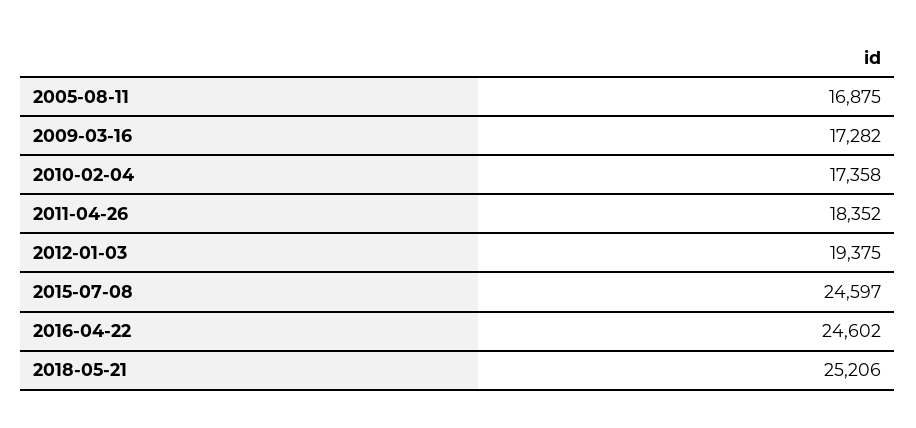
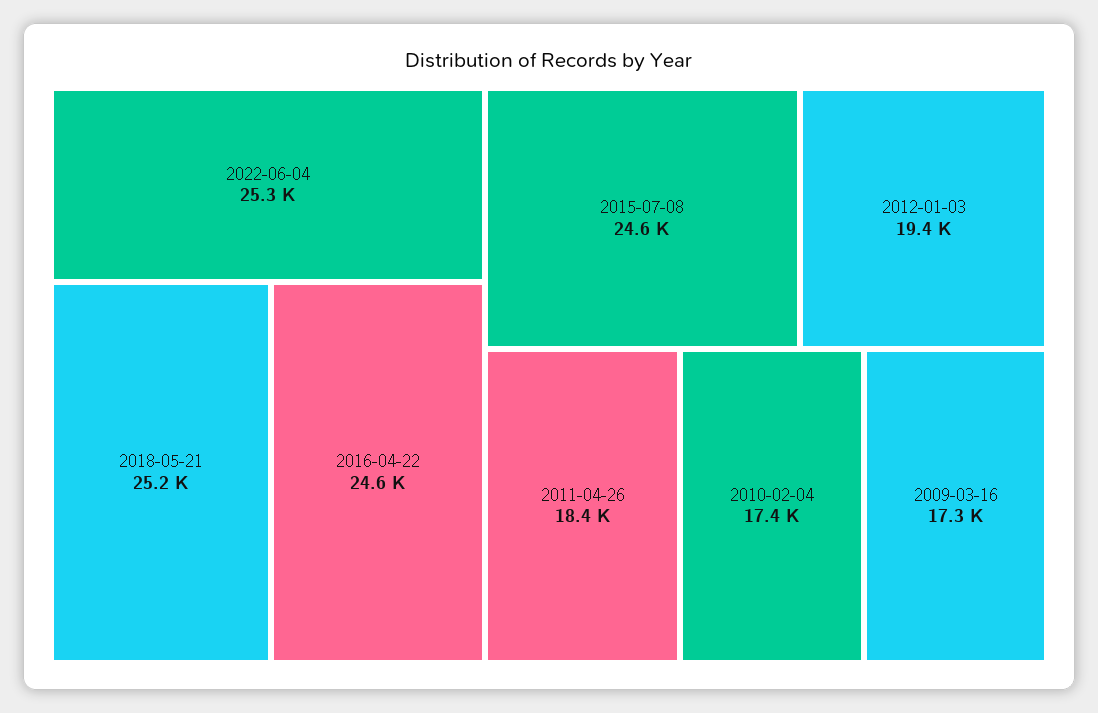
2005-08-11: 16875 -> none
2022-06-04: none -> 25300

